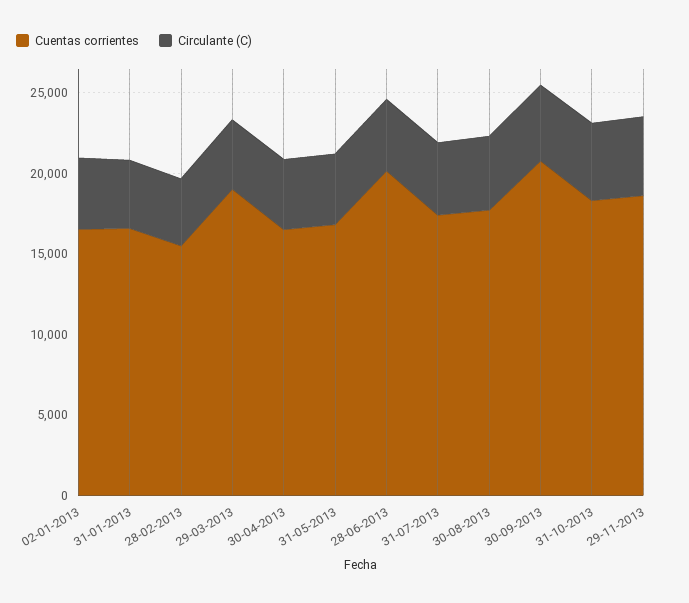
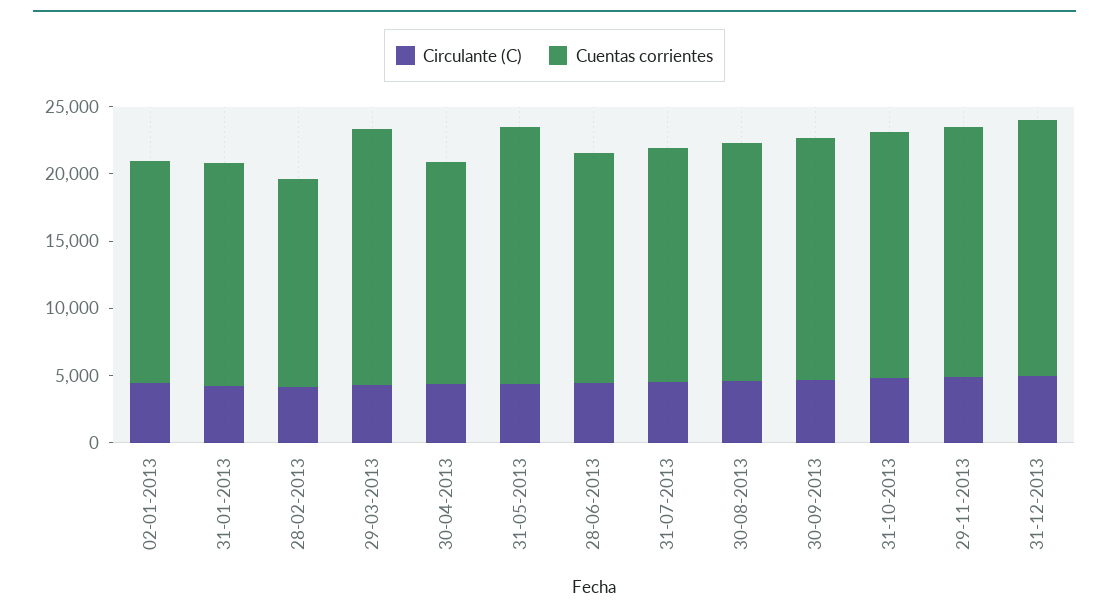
Cuentas corrientes, 31-05-2013: 17000 -> 19000
Cuentas corrientes, 28-06-2013: 20000 -> 17000
Cuentas corrientes, 30-09-2013: 21000 -> 18000
Circulante (C), 31-12-2013: none -> 5000
Cuentas corrientes, 31-12-2013: none -> 19000

